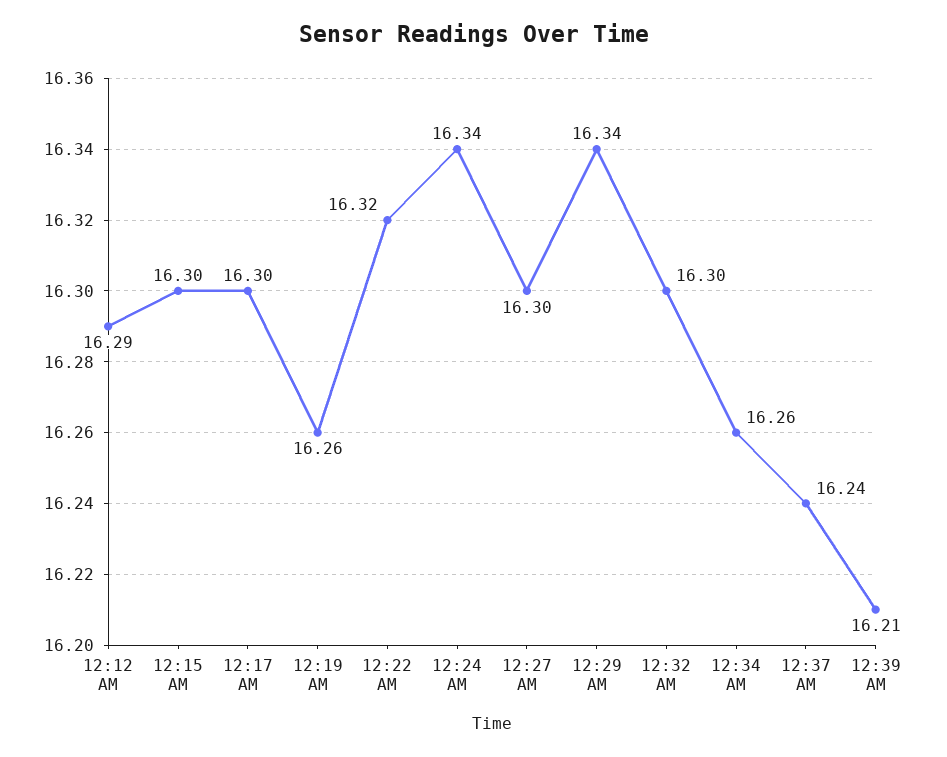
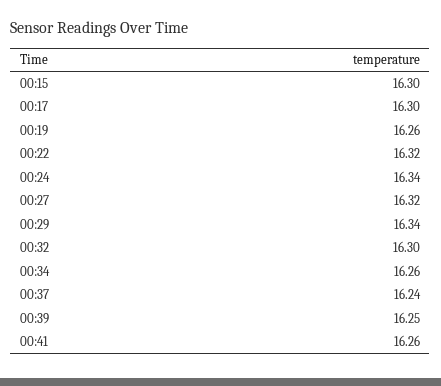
12:12 AM: 16.29 -> none
12:27 AM: 16.3 -> 16.32
12:39 AM: 16.21 -> 16.25
00:41: none -> 16.26

